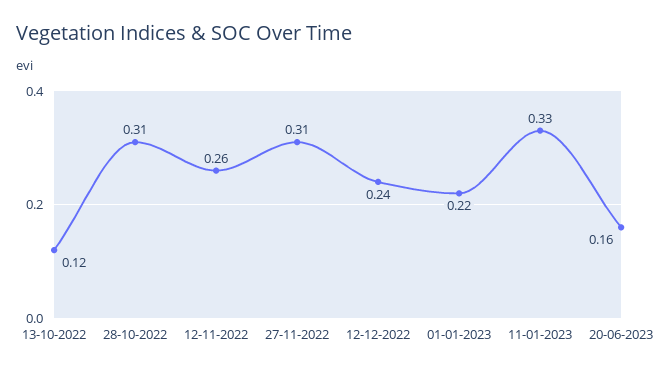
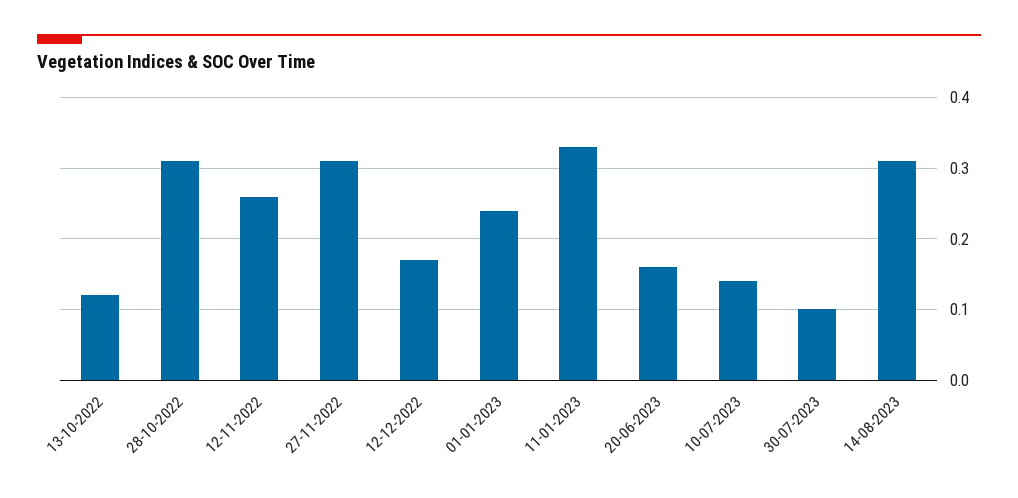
12-12-2022: 0.24 -> 0.17
01-01-2023: 0.22 -> 0.24
10-07-2023: none -> 0.14
30-07-2023: none -> 0.1
14-08-2023: none -> 0.31

